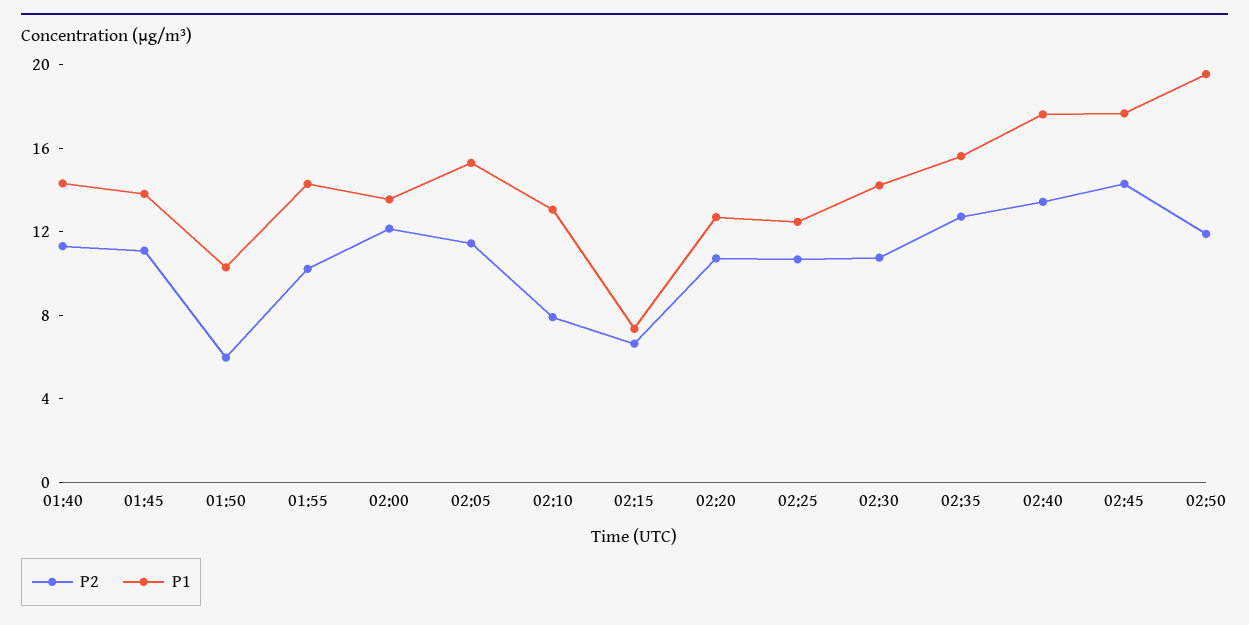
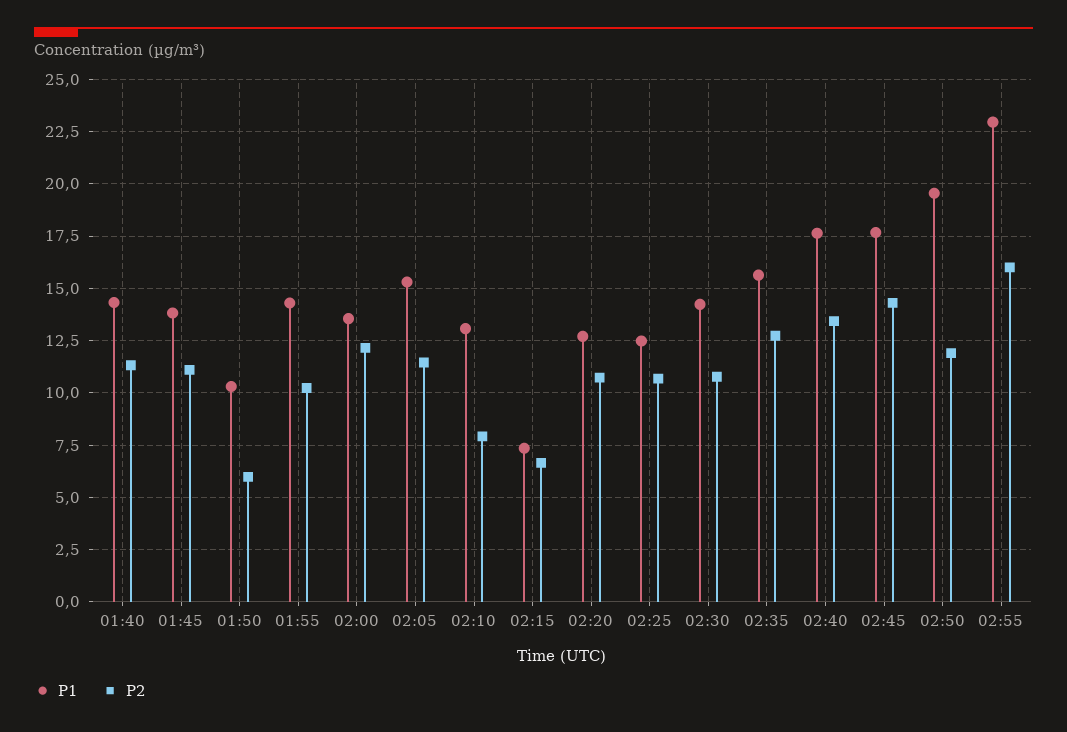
P1, 02:55: none -> 23
P2, 02:55: none -> 16

